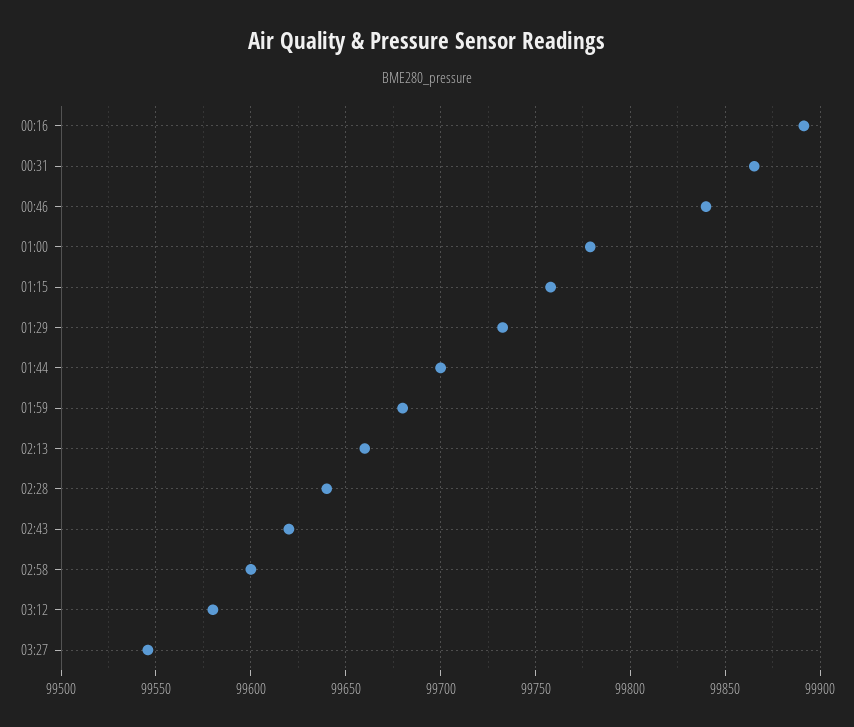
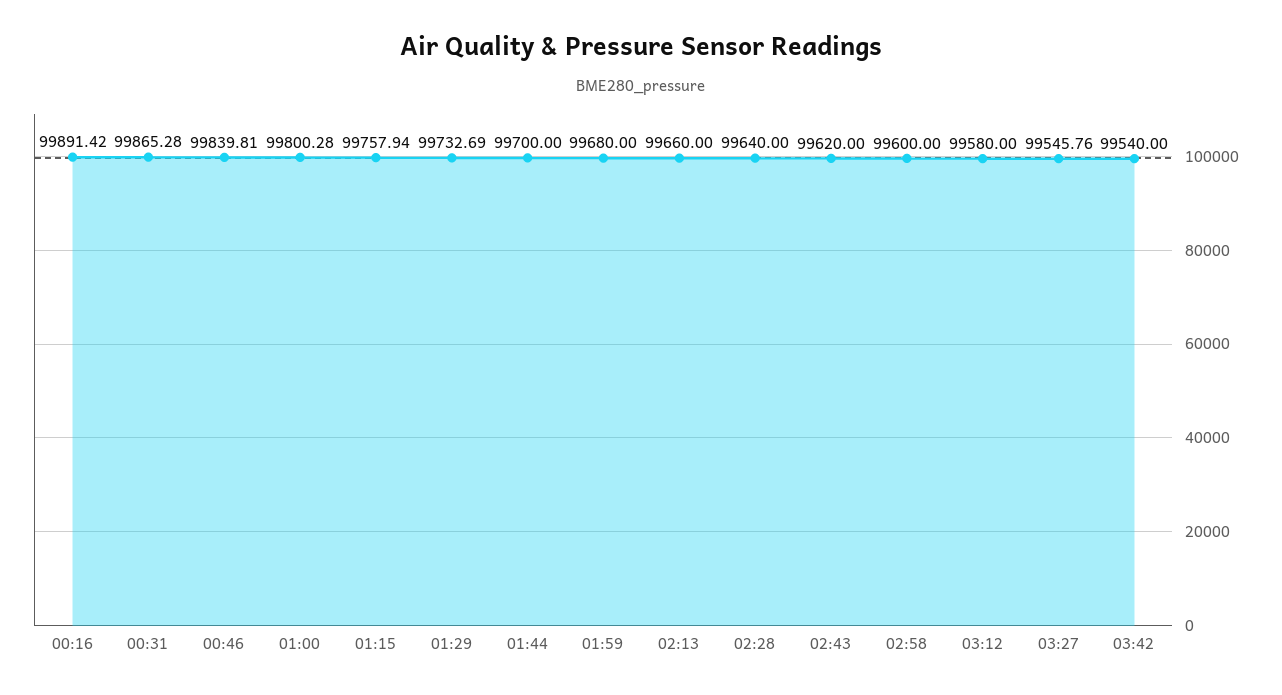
01:00: 99780 -> 99800.28
03:42: none -> 99540

